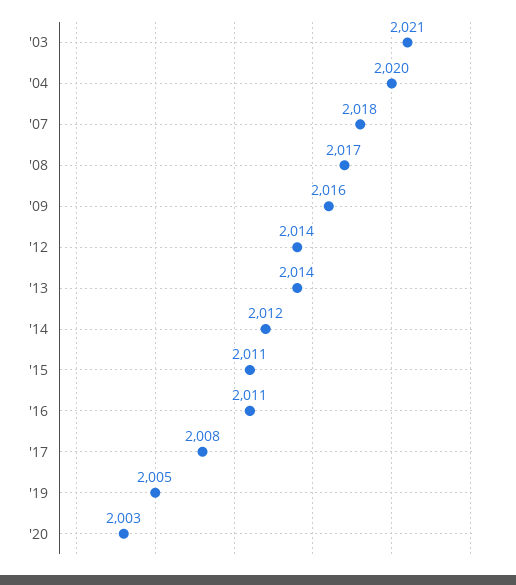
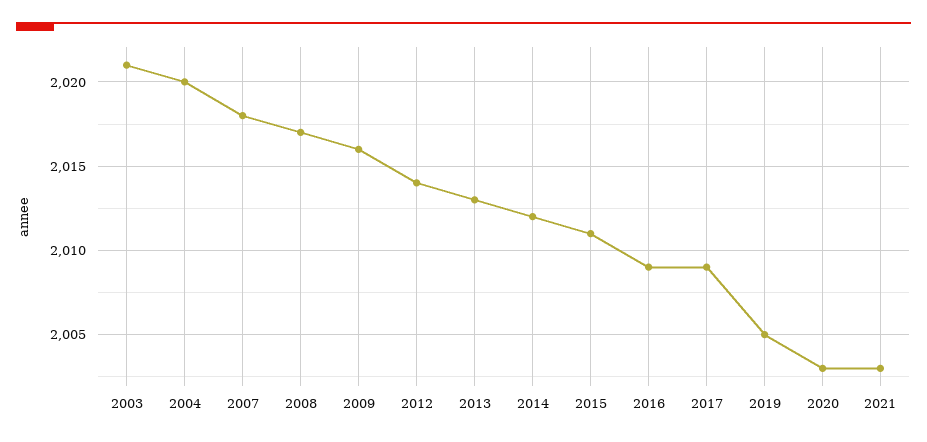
'13: 2014 -> 2013
'16: 2011 -> 2009
'17: 2008 -> 2009
2021: none -> 2003

